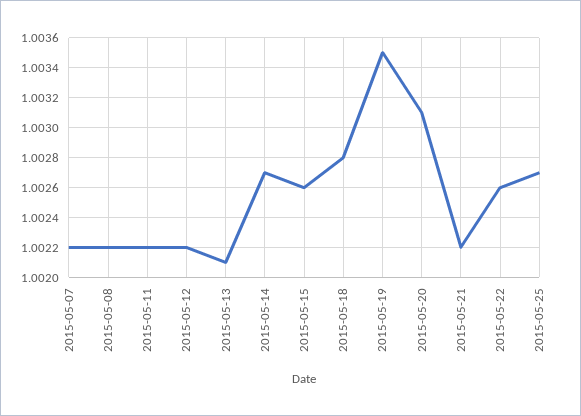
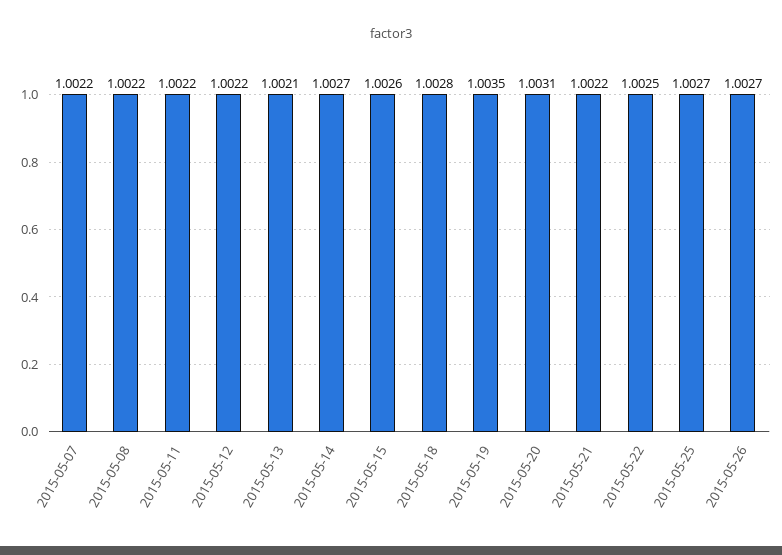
2015-05-22: 1.0026 -> 1.0025
2015-05-26: none -> 1.0027

